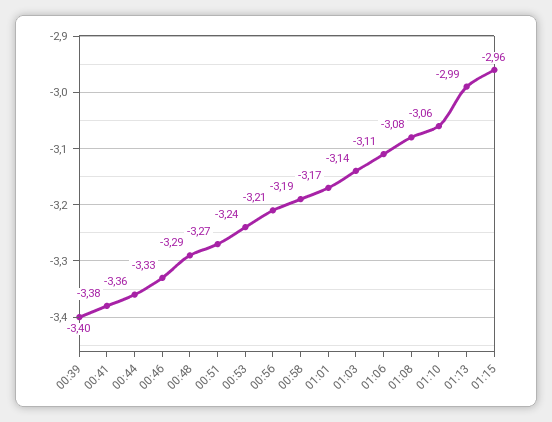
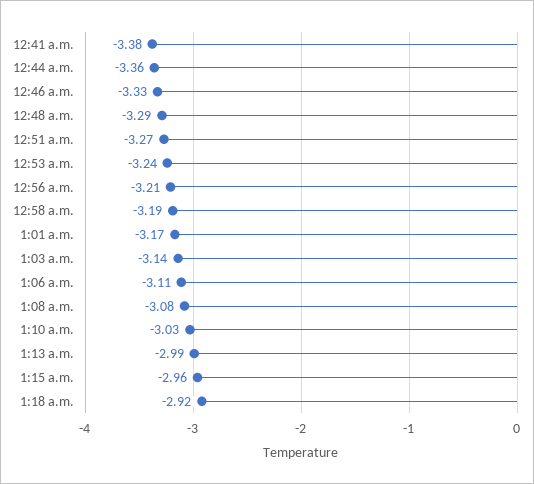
00:39: -3.4 -> none
01:10: -3.06 -> -3.03
1:18 a.m.: none -> -2.92

